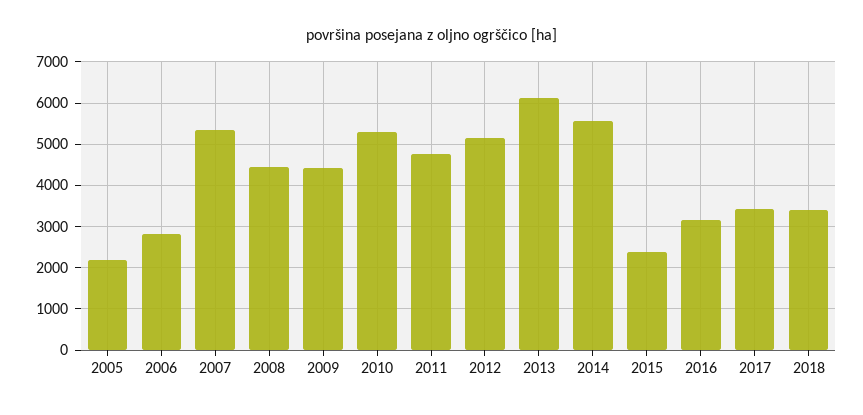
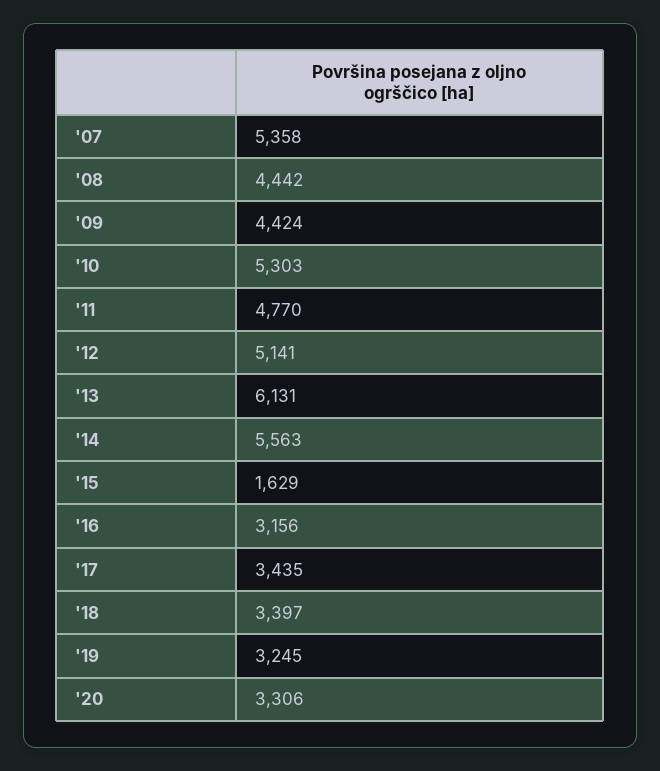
2005: 2200 -> none
2006: 2800 -> none
2015: 2400 -> 1629
'19: none -> 3245
'20: none -> 3306

